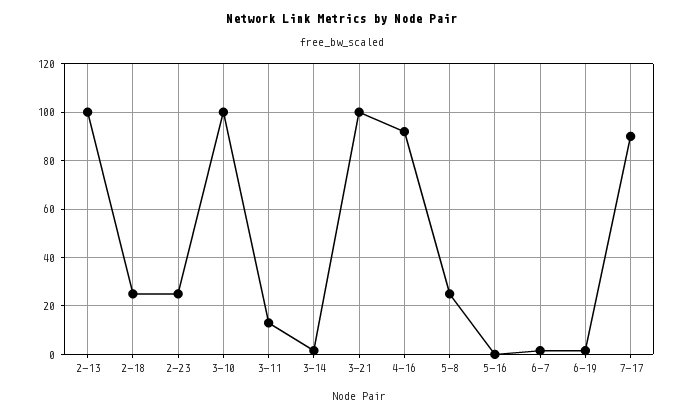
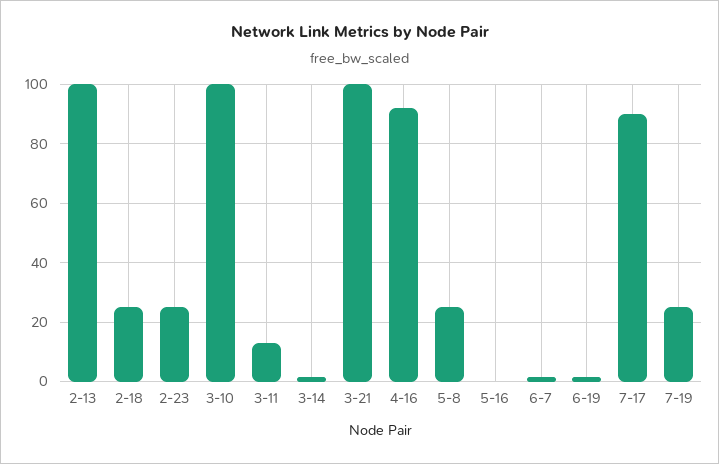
7-19: none -> 25

